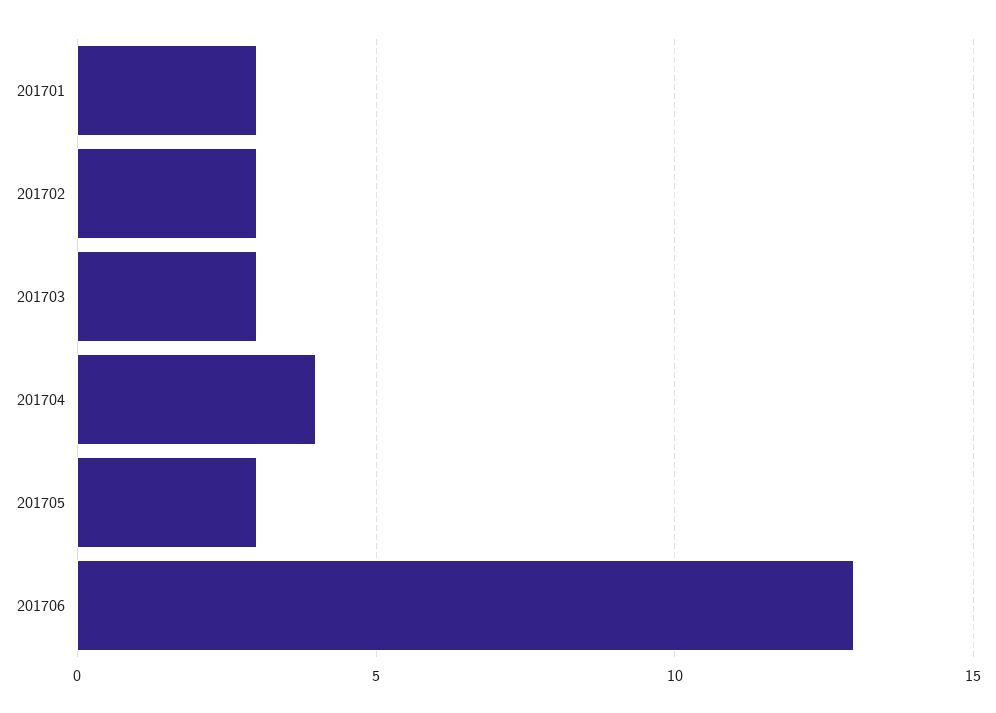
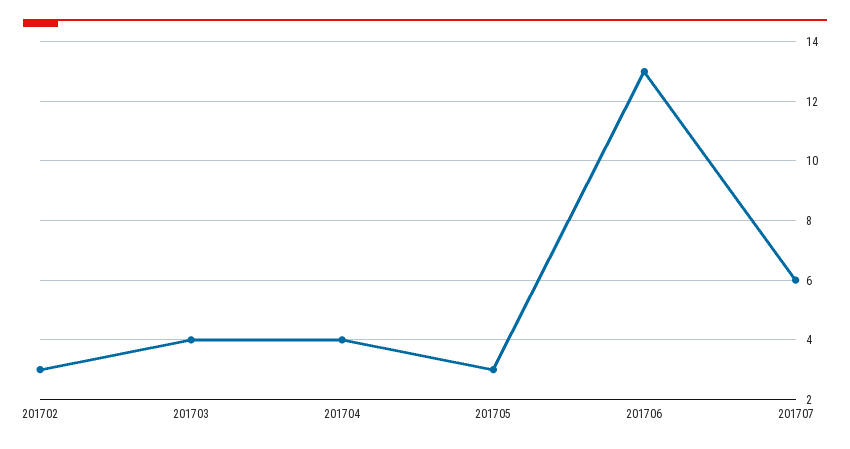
201701: 3 -> none
201703: 3 -> 4
201707: none -> 6

